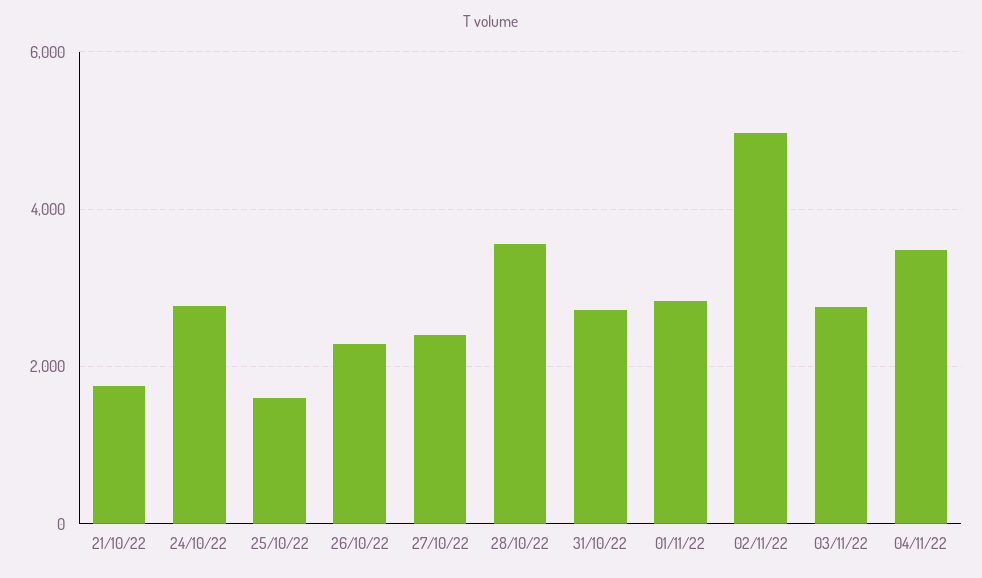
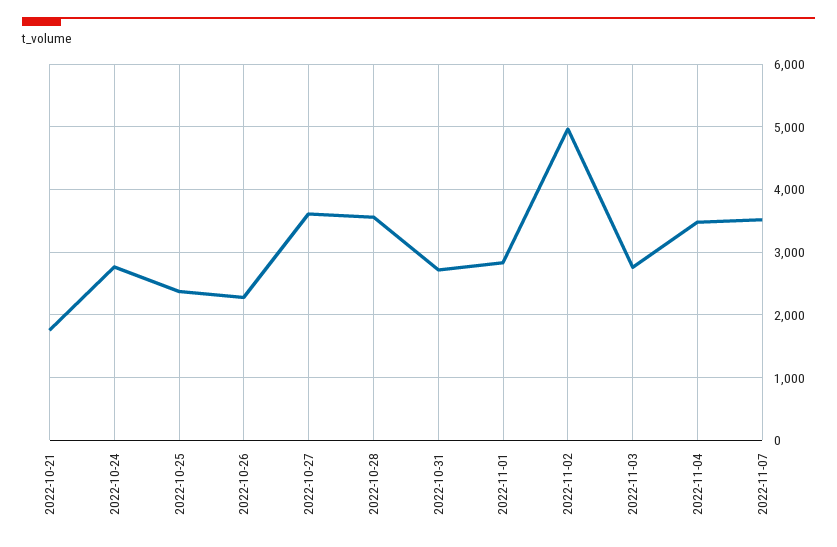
25/10/22: 1600 -> 2400
27/10/22: 2400 -> 3600
2022-11-07: none -> 3500

